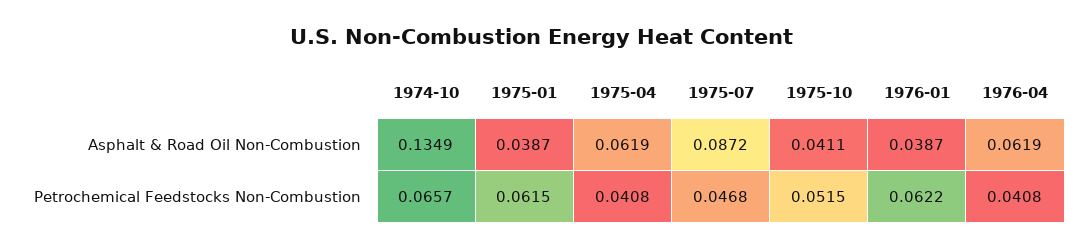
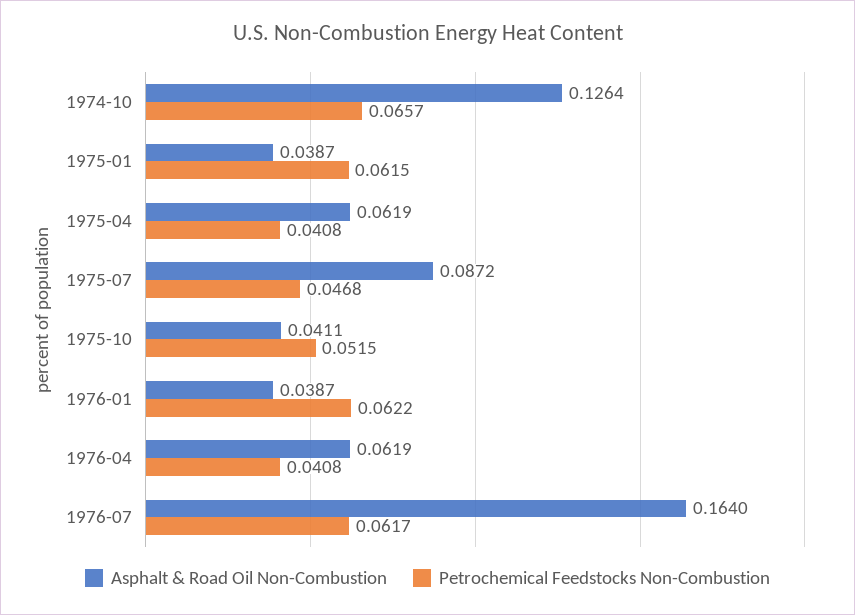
Asphalt & Road Oil Non-Combustion, 1974-10: 0.1349 -> 0.1264
Asphalt & Road Oil Non-Combustion, 1976-07: none -> 0.164
Petrochemical Feedstocks Non-Combustion, 1976-07: none -> 0.0617

